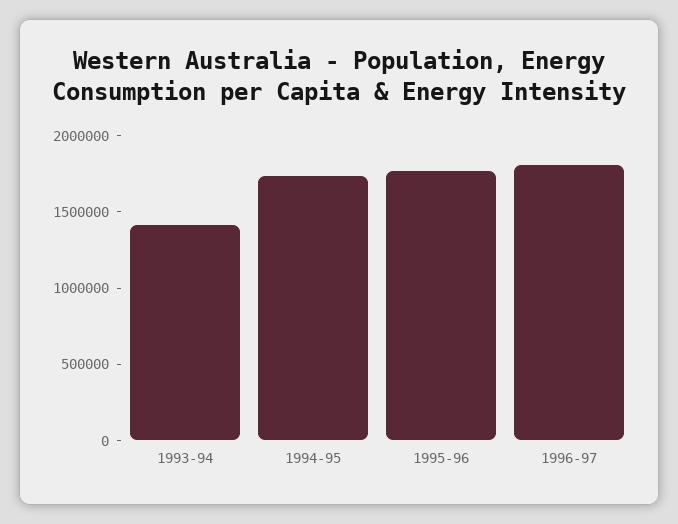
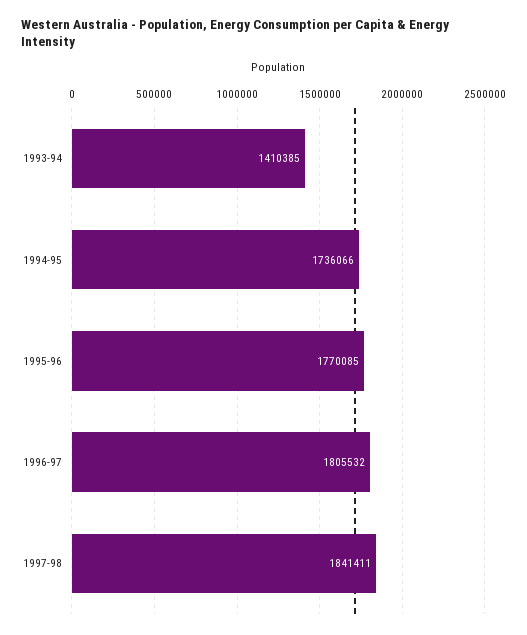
1997-98: none -> 1841411

